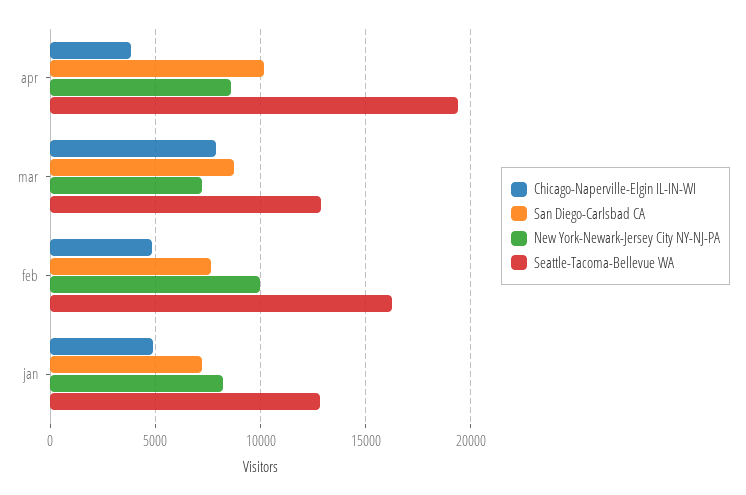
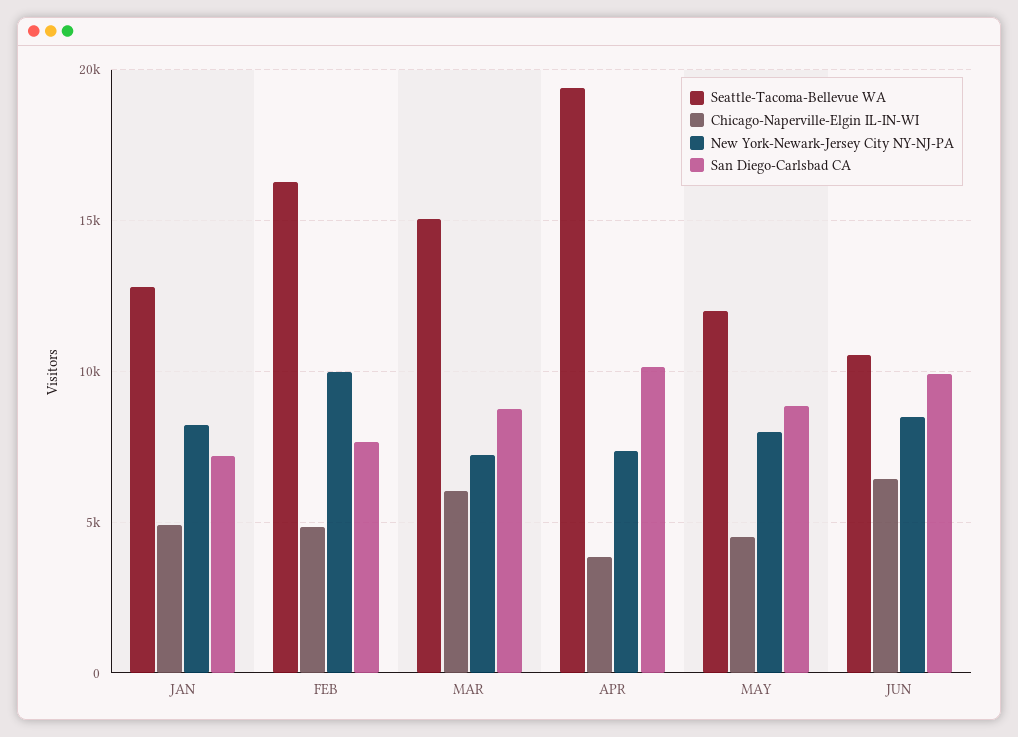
New York-Newark-Jersey City NY-NJ-PA, apr: 8500 -> 7500
Chicago-Naperville-Elgin IL-IN-WI, mar: 8000 -> 6000
Seattle-Tacoma-Bellevue WA, mar: 13000 -> 15000
Seattle-Tacoma-Bellevue WA, MAY: none -> 12000
Chicago-Naperville-Elgin IL-IN-WI, MAY: none -> 4500
New York-Newark-Jersey City NY-NJ-PA, MAY: none -> 8000
San Diego-Carlsbad CA, MAY: none -> 9000
Seattle-Tacoma-Bellevue WA, JUN: none -> 10500
Chicago-Naperville-Elgin IL-IN-WI, JUN: none -> 6500
New York-Newark-Jersey City NY-NJ-PA, JUN: none -> 8500
San Diego-Carlsbad CA, JUN: none -> 10000

